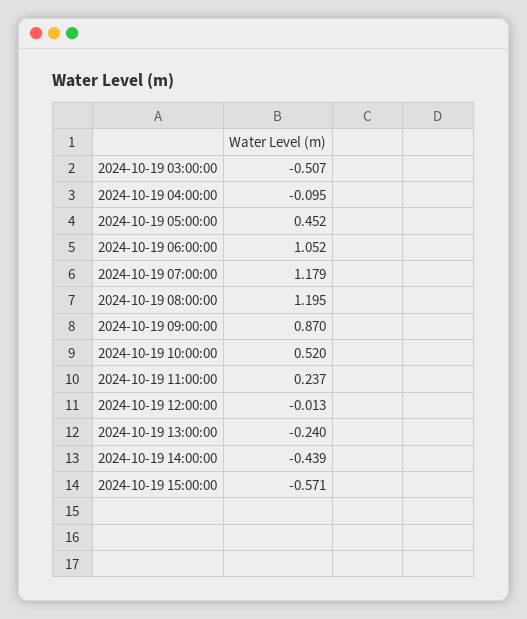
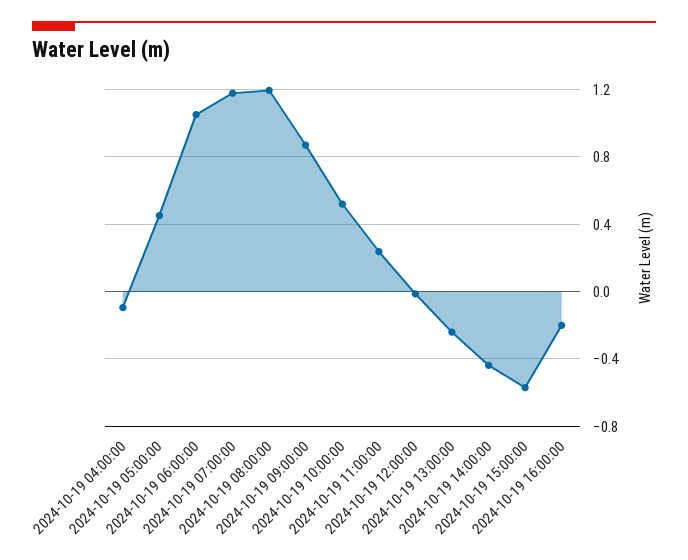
2024-10-19 03:00:00: -0.507 -> none
2024-10-19 16:00:00: none -> -0.2

